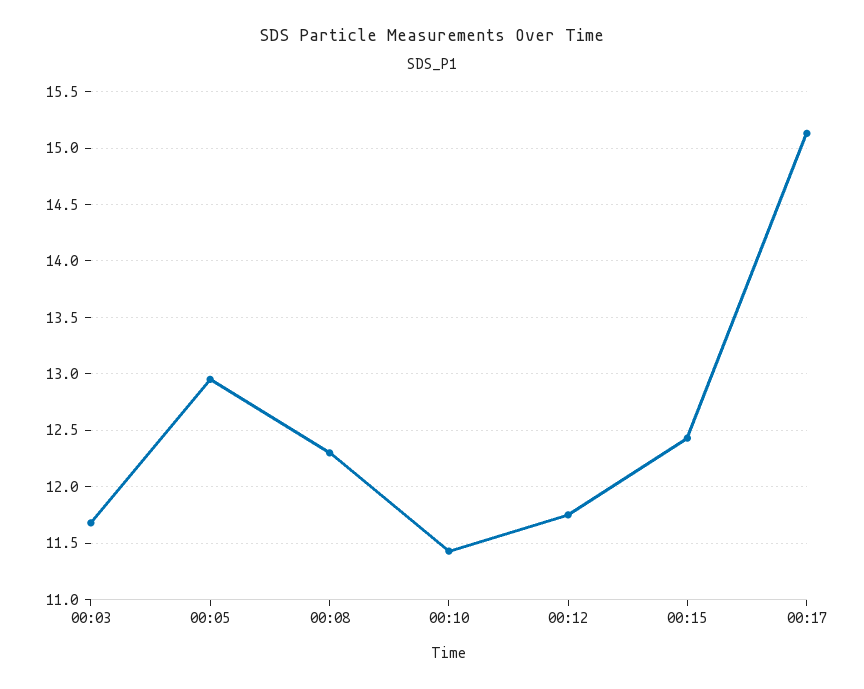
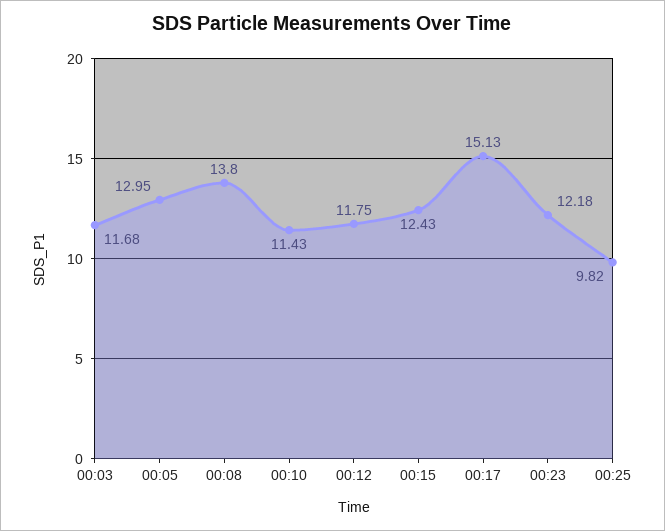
00:08: 12.3 -> 13.8
00:23: none -> 12.18
00:25: none -> 9.82

